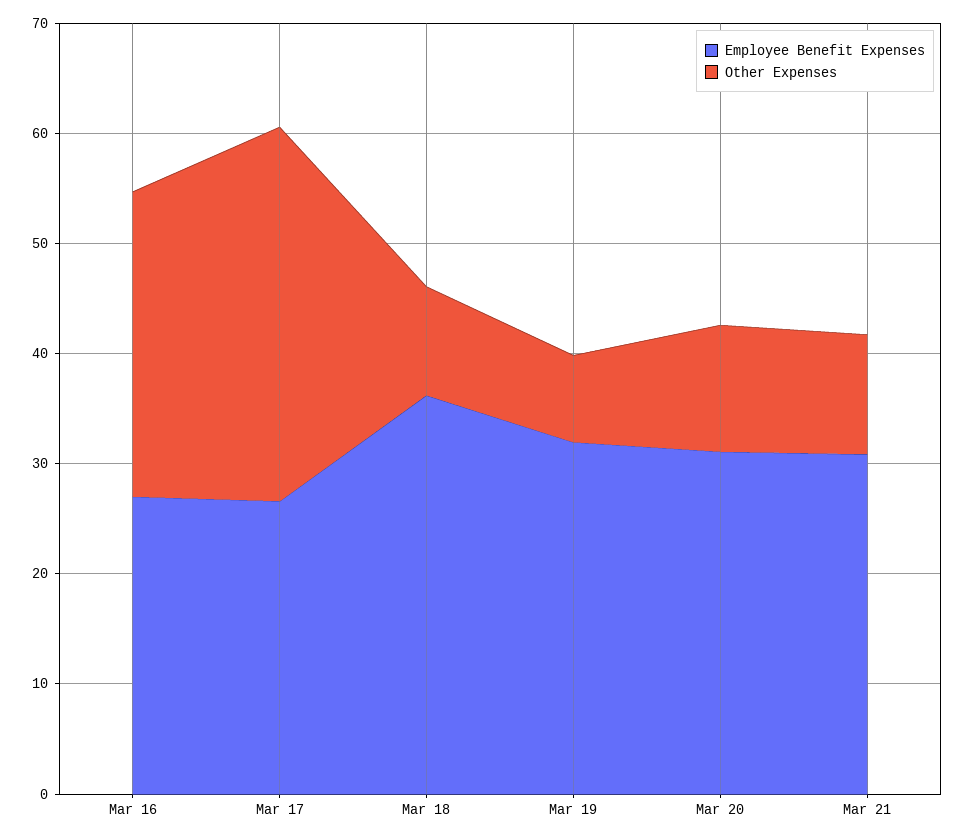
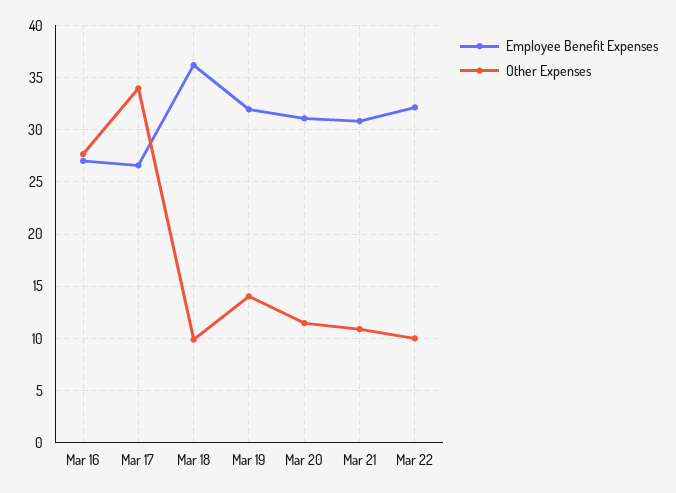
Other Expenses, Mar 19: 8 -> 14
Employee Benefit Expenses, Mar 22: none -> 32
Other Expenses, Mar 22: none -> 10

